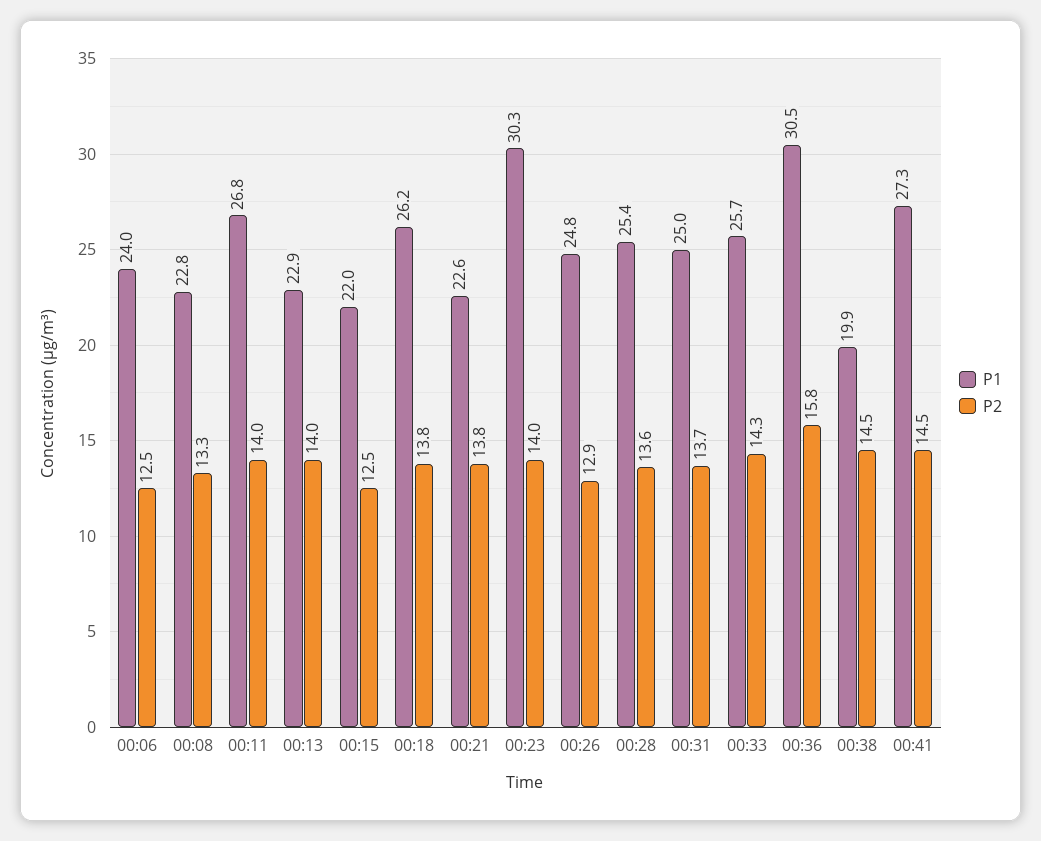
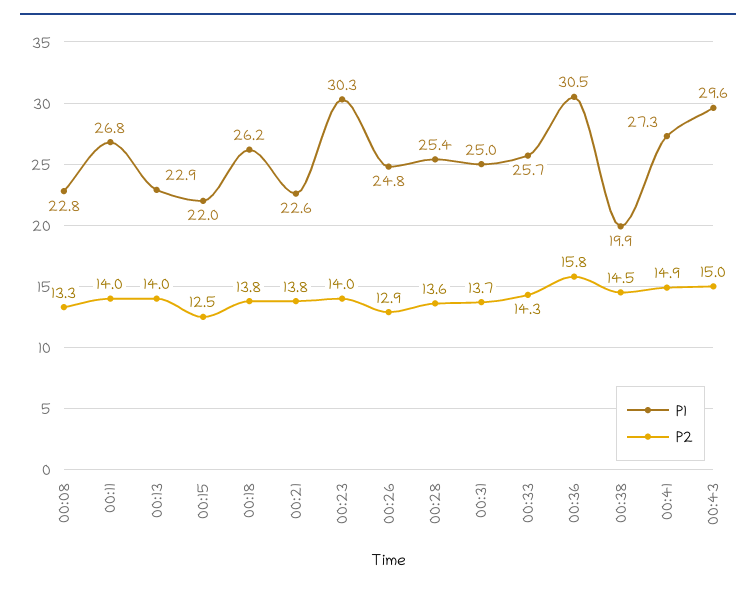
P1, 00:06: 24 -> none
P2, 00:06: 12.5 -> none
P2, 00:41: 14.5 -> 14.9
P1, 00:43: none -> 29.6
P2, 00:43: none -> 15

